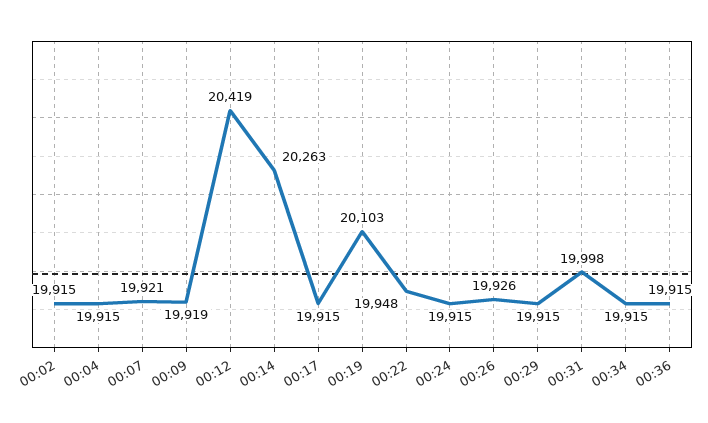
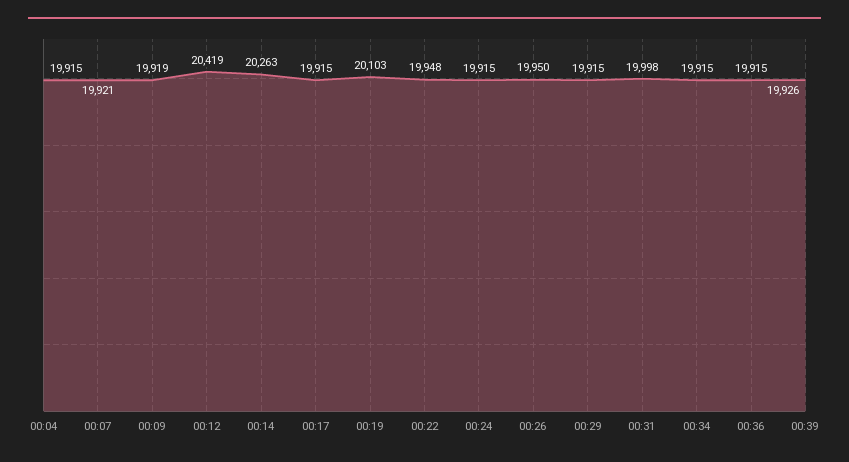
00:02: 19915 -> none
00:26: 19926 -> 19950
00:39: none -> 19926

